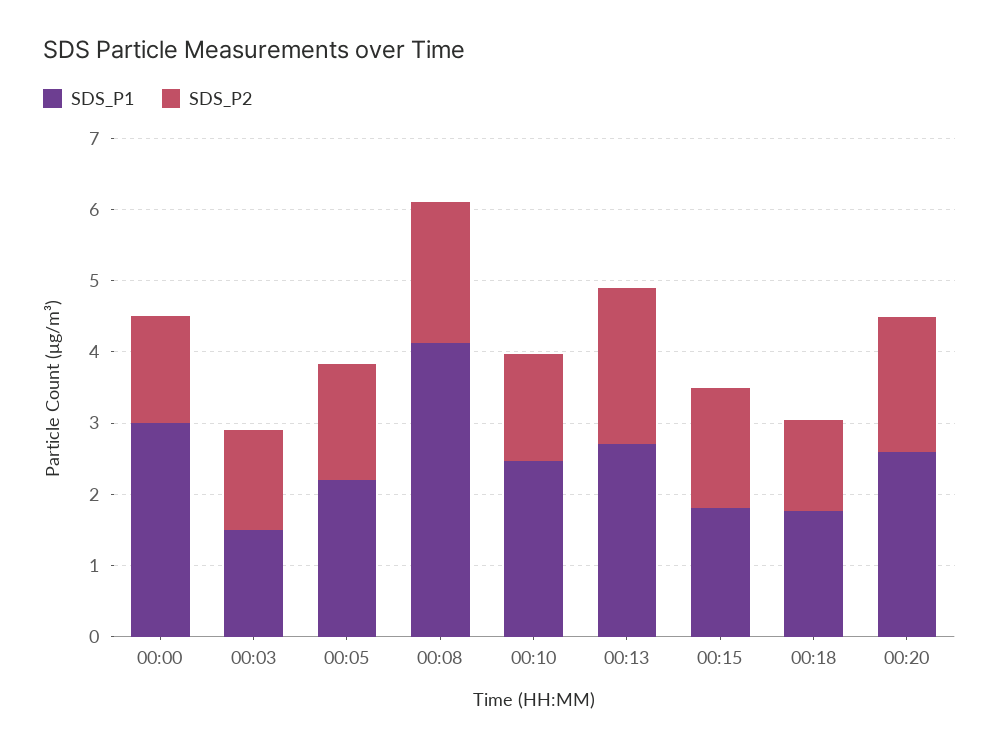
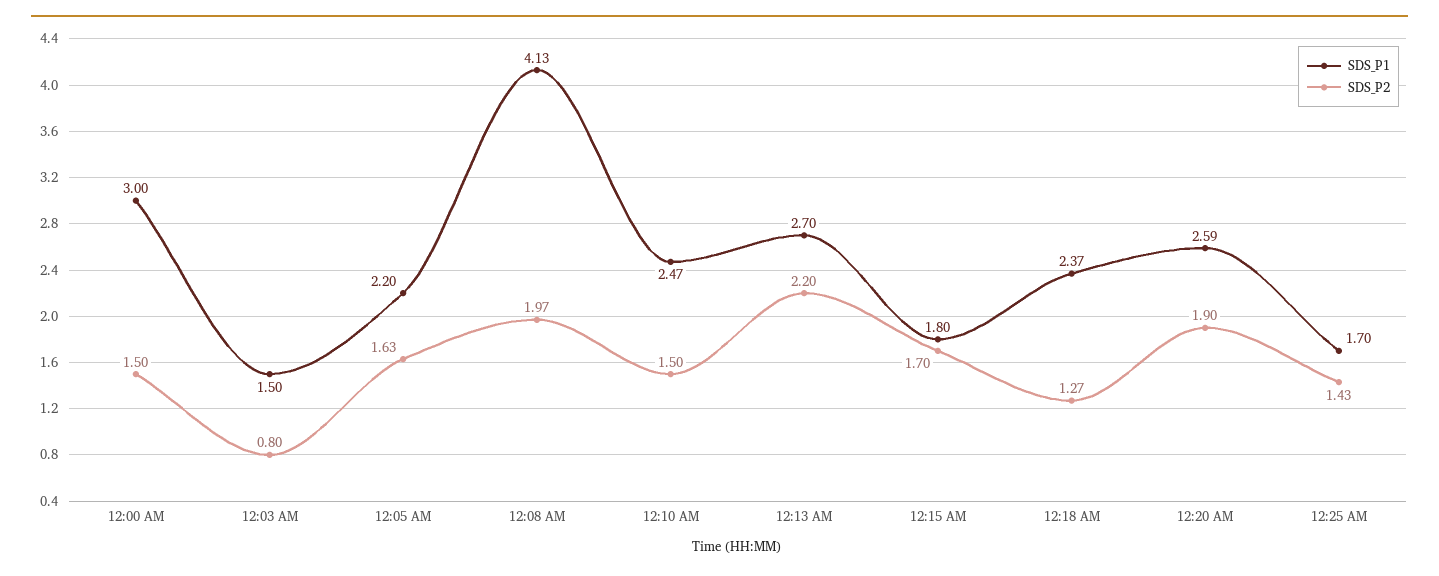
SDS_P2, 00:03: 1.4 -> 0.8
SDS_P1, 00:18: 1.8 -> 2.37
SDS_P1, 12:25 AM: none -> 1.7
SDS_P2, 12:25 AM: none -> 1.43

